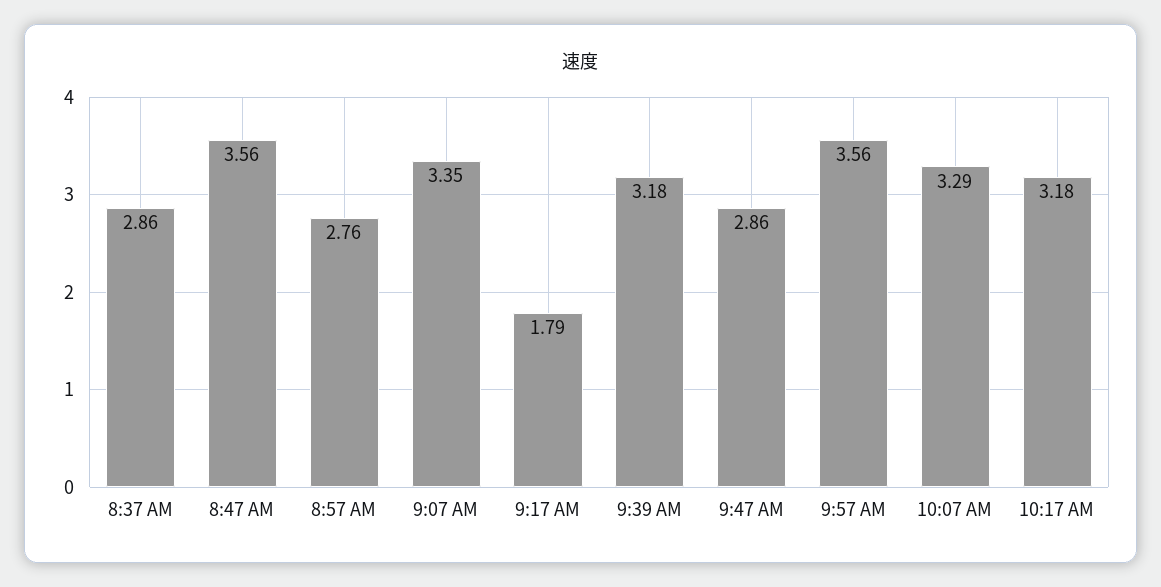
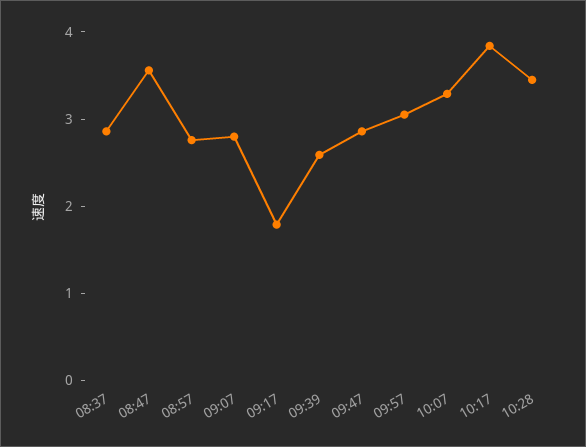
9:07 AM: 3.35 -> 2.8
9:39 AM: 3.18 -> 2.6
9:57 AM: 3.56 -> 3
10:17 AM: 3.18 -> 3.8
10:28: none -> 3.4

